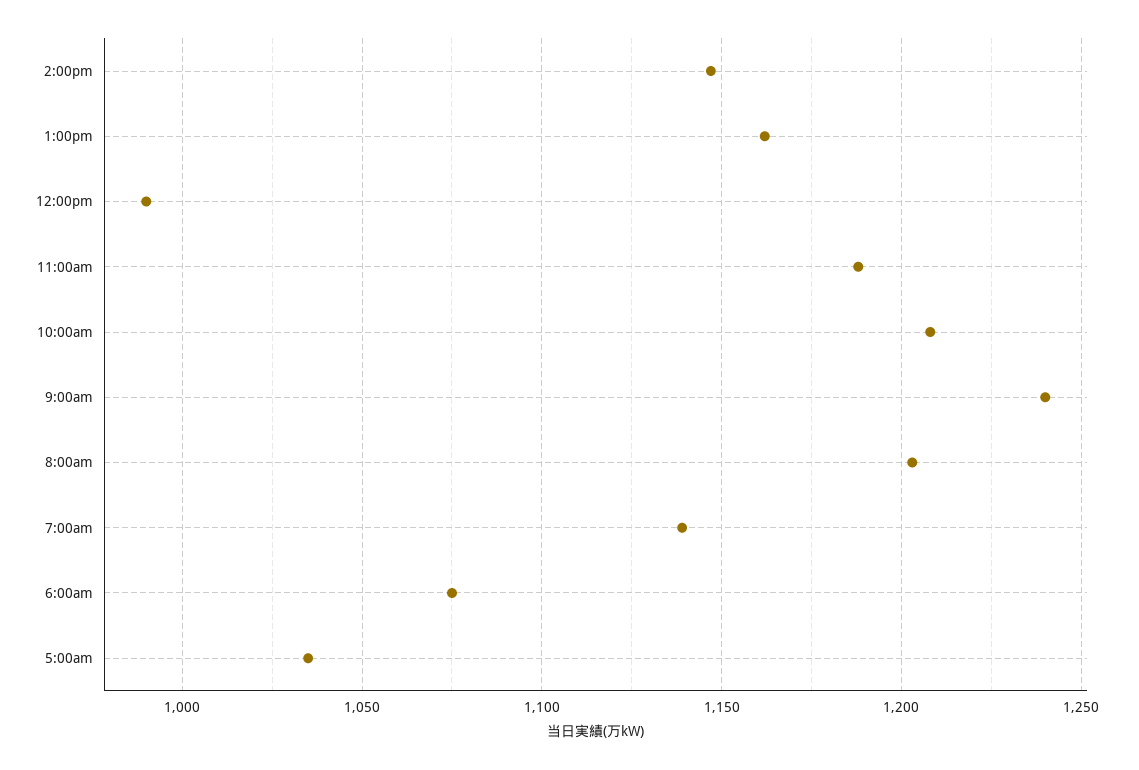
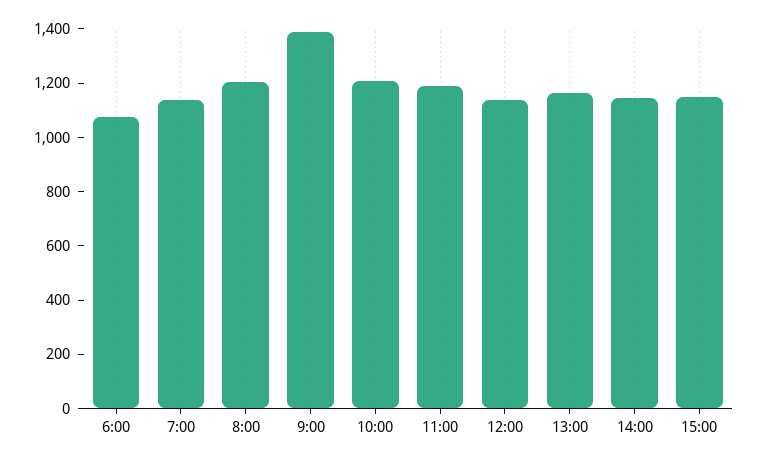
12:00pm: 990 -> 1150
9:00am: 1240 -> 1400
5:00am: 1035 -> none
15:00: none -> 1150

